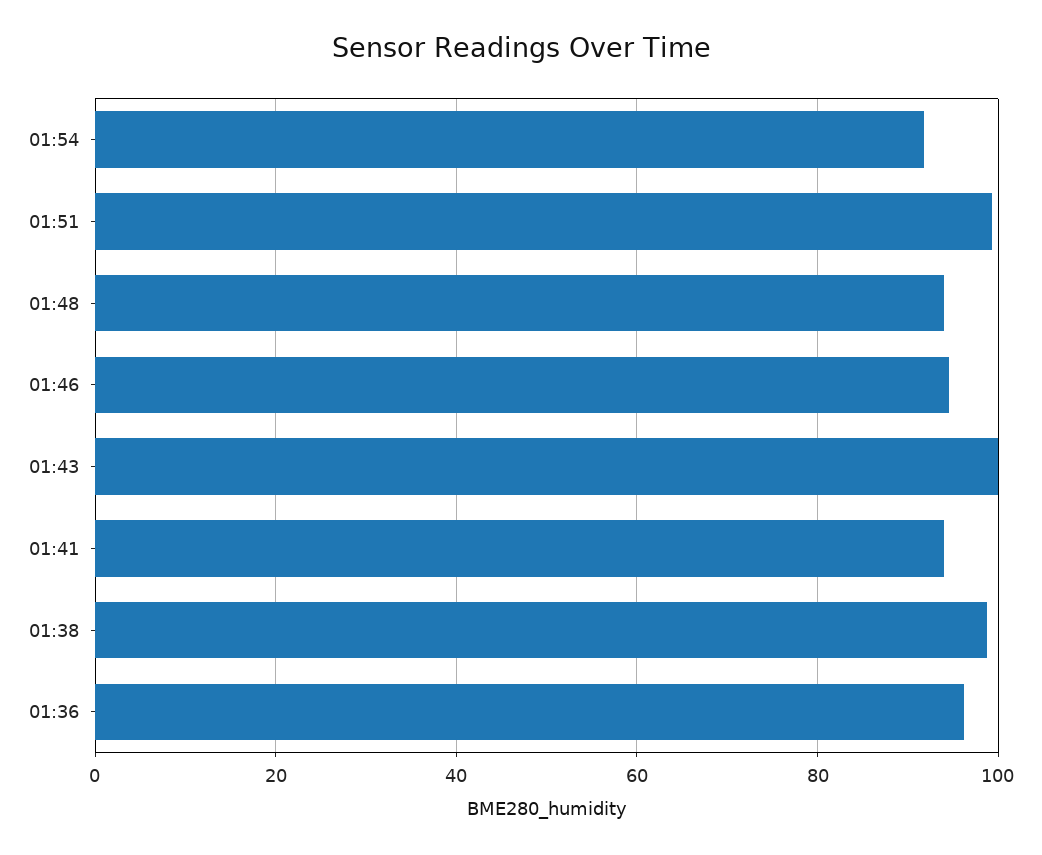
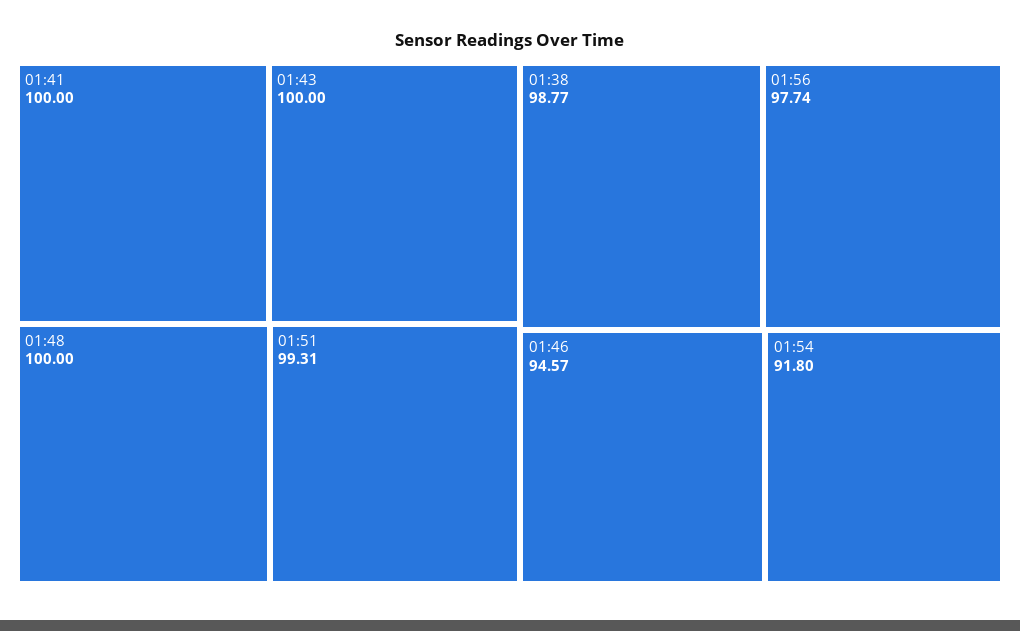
01:48: 94 -> 100
01:41: 94 -> 100
01:36: 96 -> none
01:56: none -> 97.74

